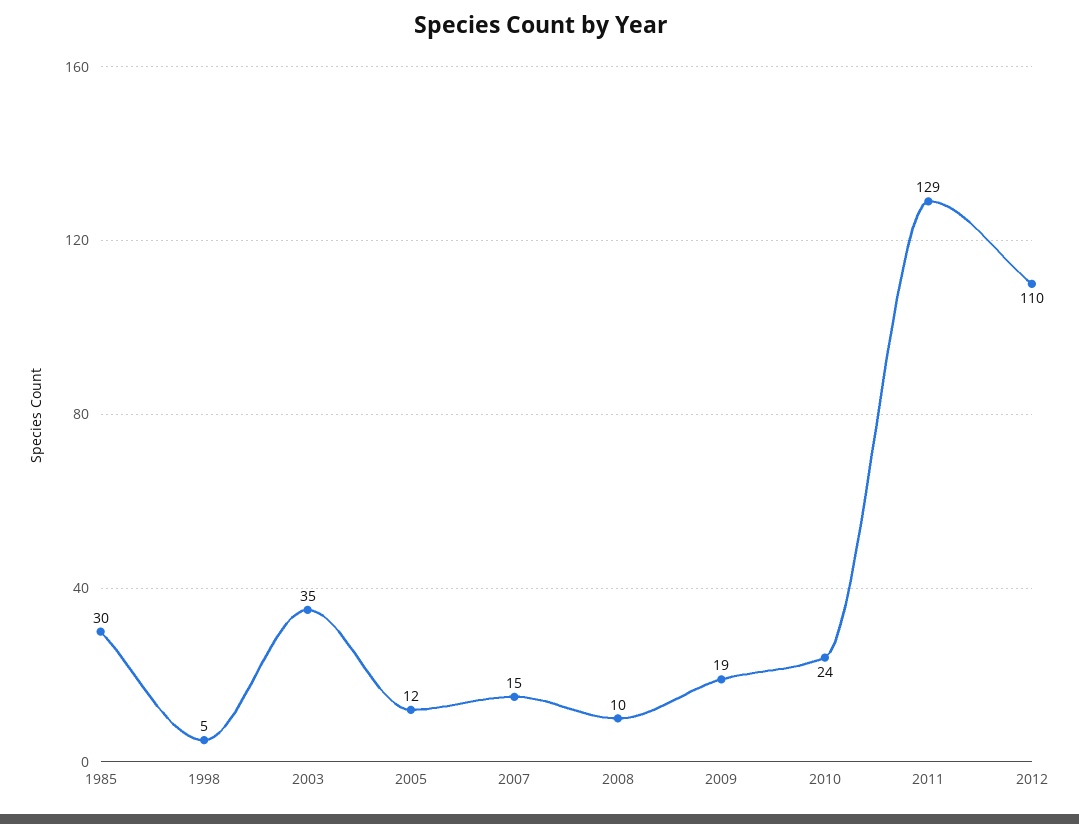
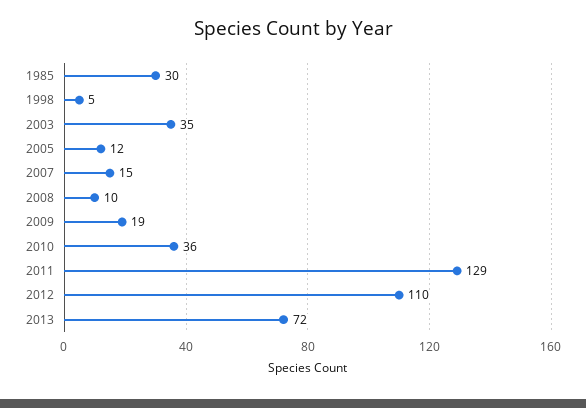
2010: 24 -> 36
2013: none -> 72

